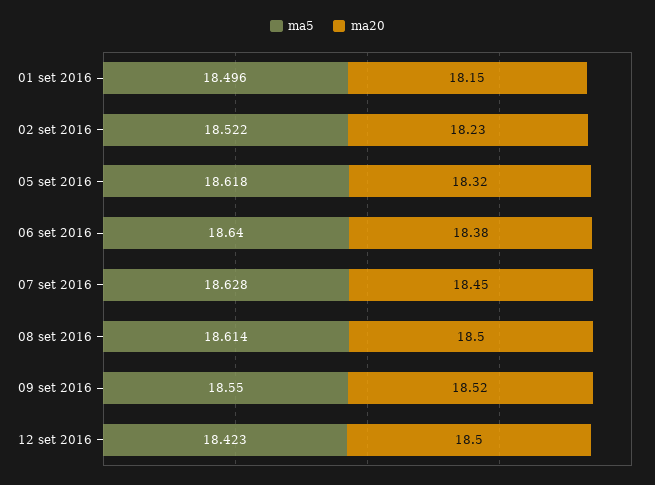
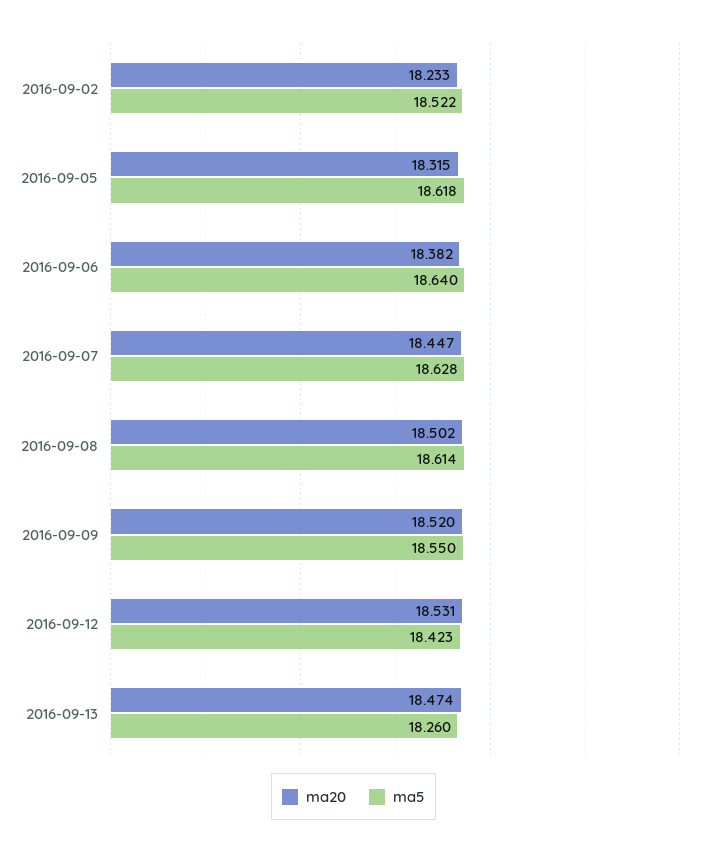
ma5, 01 set 2016: 18.496 -> none
ma20, 01 set 2016: 18.15 -> none
ma20, 12 set 2016: 18.5 -> 18.531
ma20, 2016-09-13: none -> 18.474
ma5, 2016-09-13: none -> 18.26

